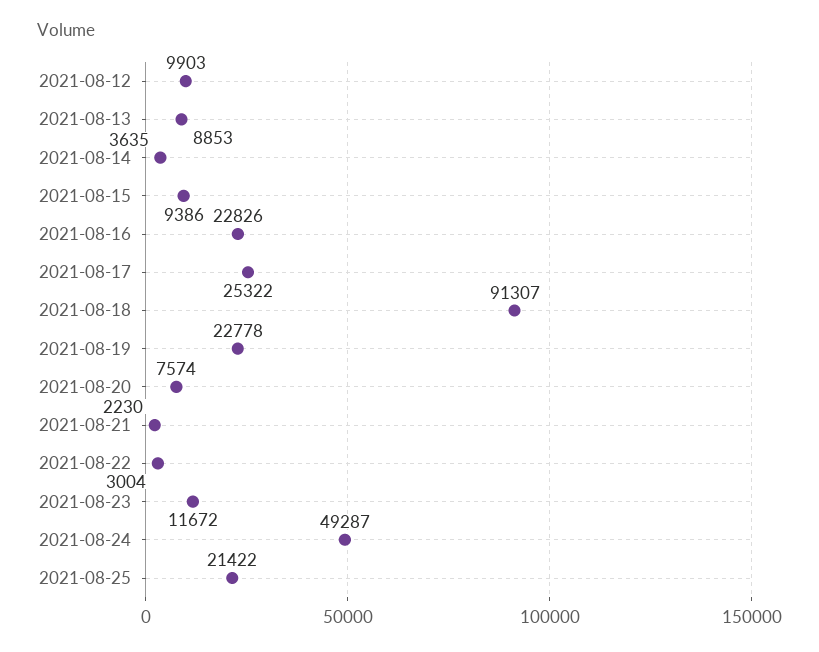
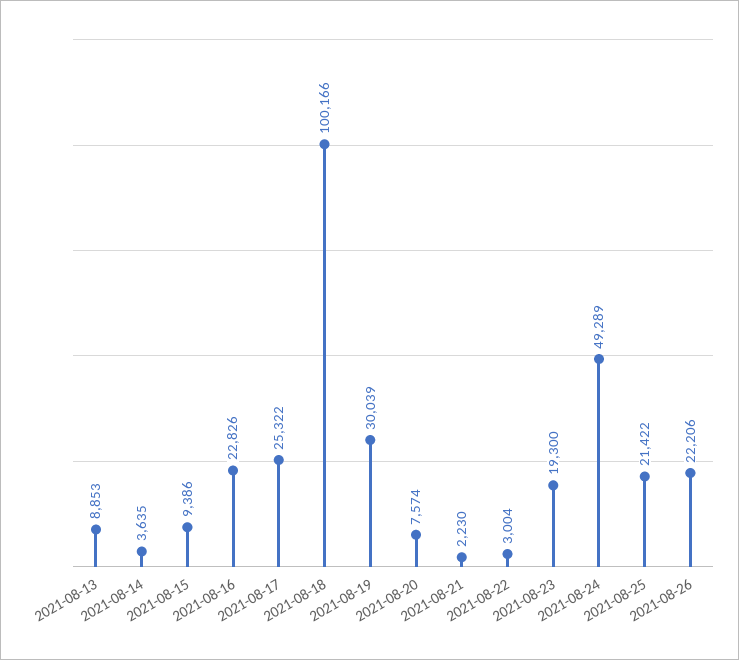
2021-08-12: 9903 -> none
2021-08-18: 91307 -> 100166
2021-08-19: 22778 -> 30039
2021-08-23: 11672 -> 19300
2021-08-24: 49287 -> 49289
2021-08-26: none -> 22206

